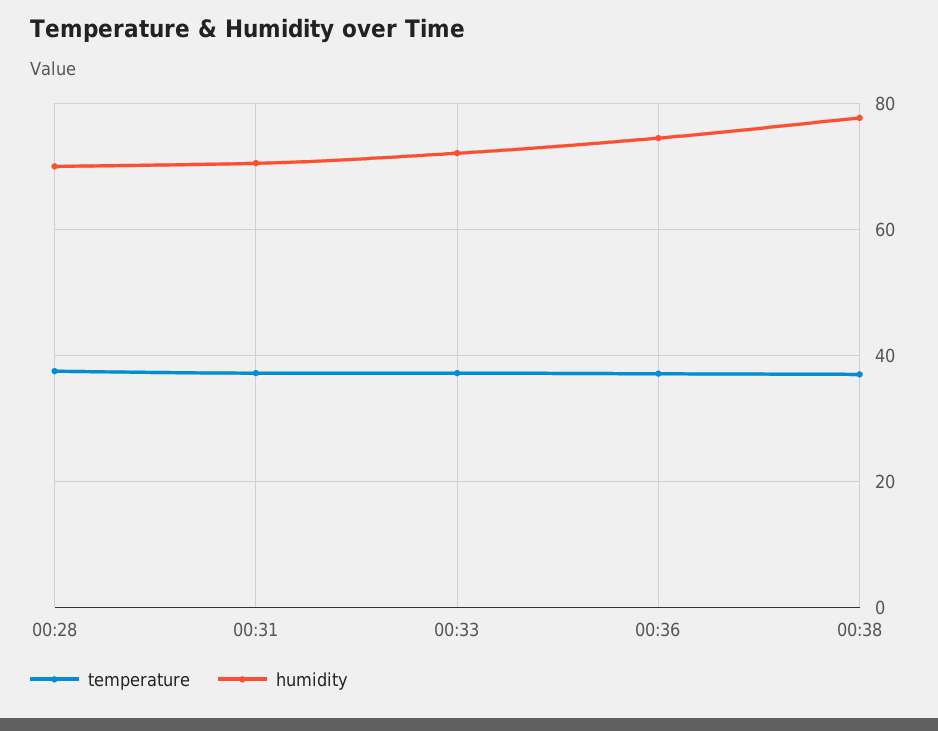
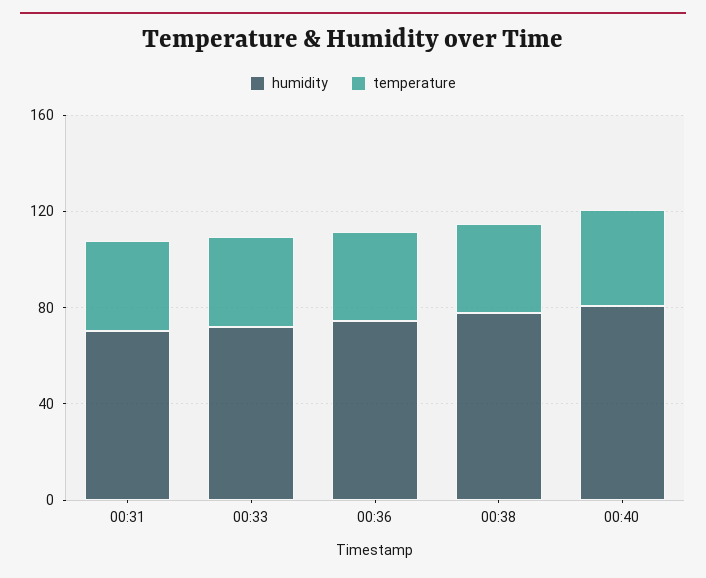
temperature, 00:28: 38 -> none
humidity, 00:28: 70 -> none
humidity, 00:40: none -> 80
temperature, 00:40: none -> 40

